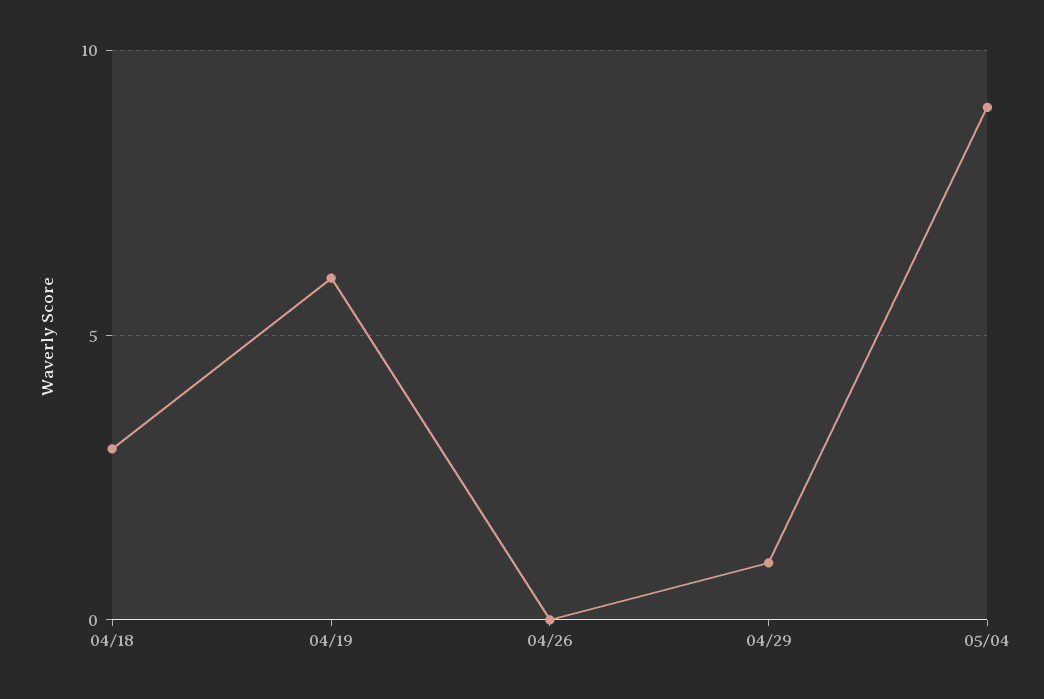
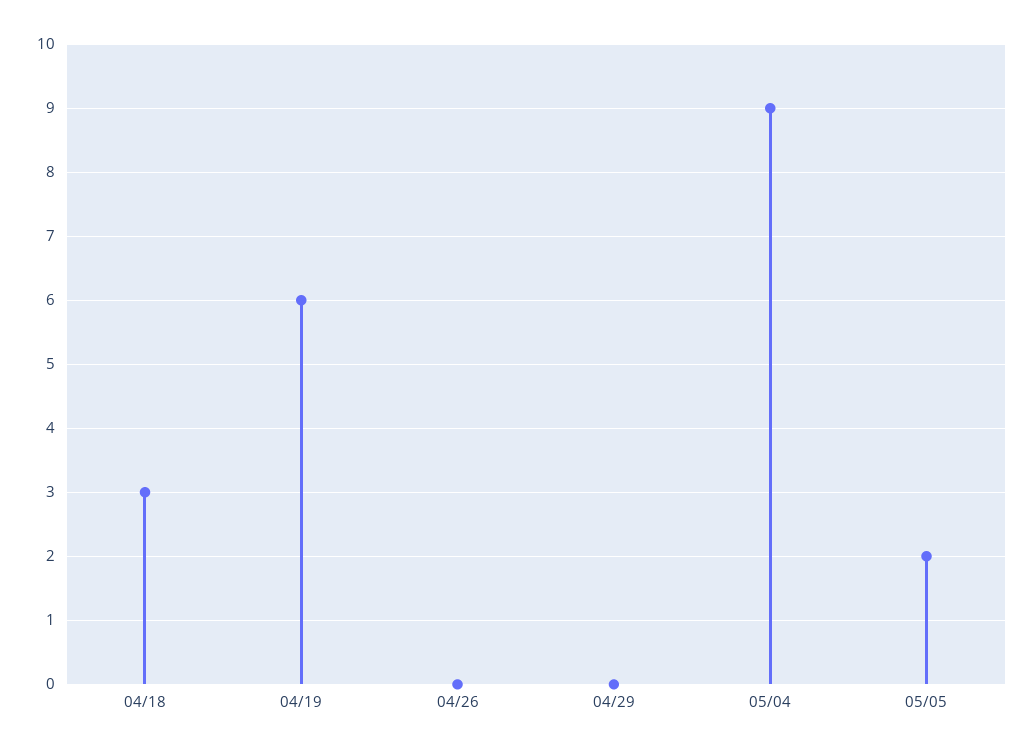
04/29: 1 -> 0
05/05: none -> 2

